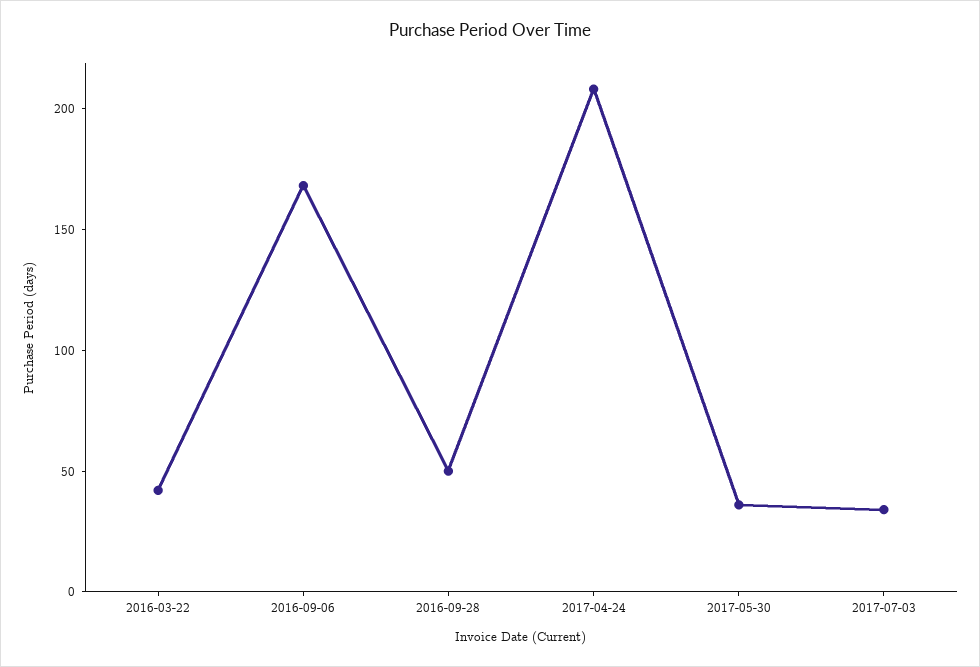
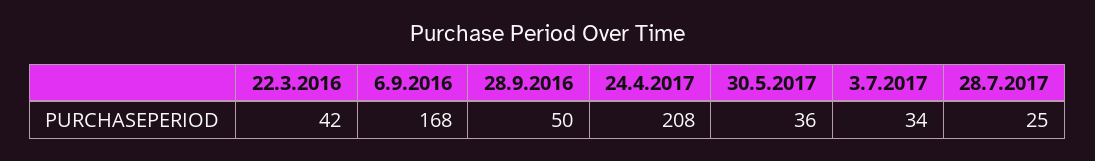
28.7.2017: none -> 25

